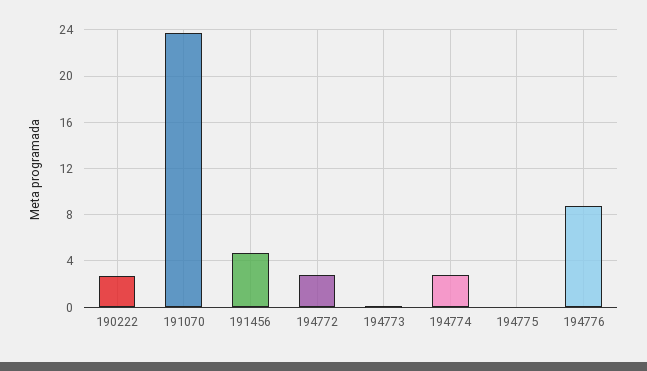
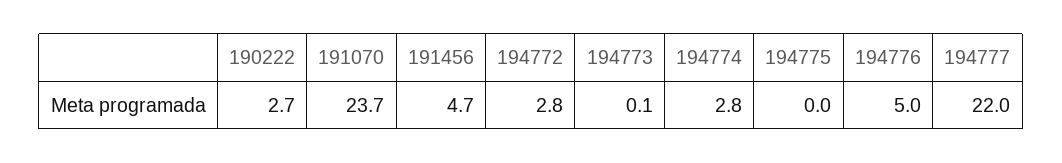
194776: 9 -> 5
194777: none -> 22

